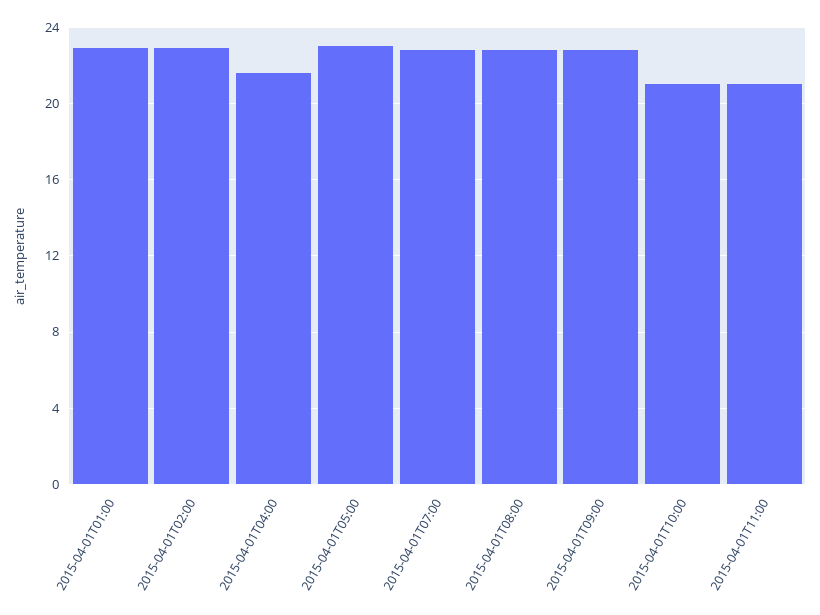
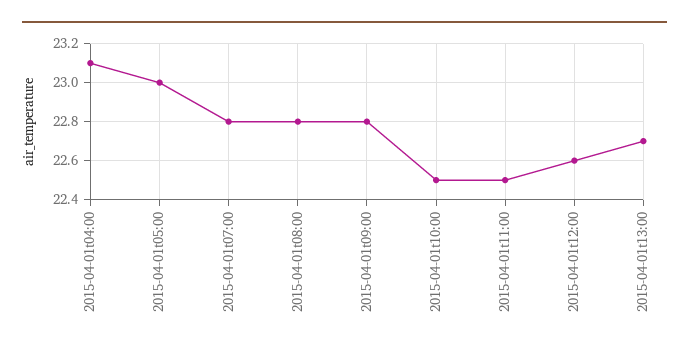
2015-04-01T01:00: 23 -> none
2015-04-01T02:00: 23 -> none
2015-04-01T04:00: 21.5 -> 23.1
2015-04-01T10:00: 21 -> 22.5
2015-04-01T11:00: 21 -> 22.5
2015-04-01t12:00: none -> 22.6
2015-04-01t13:00: none -> 22.7

